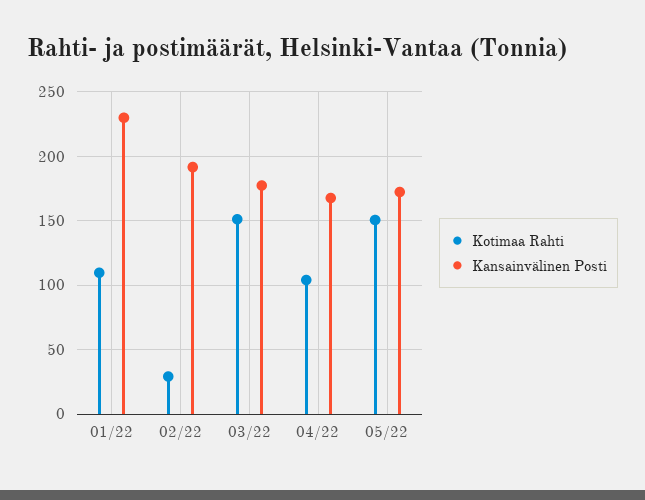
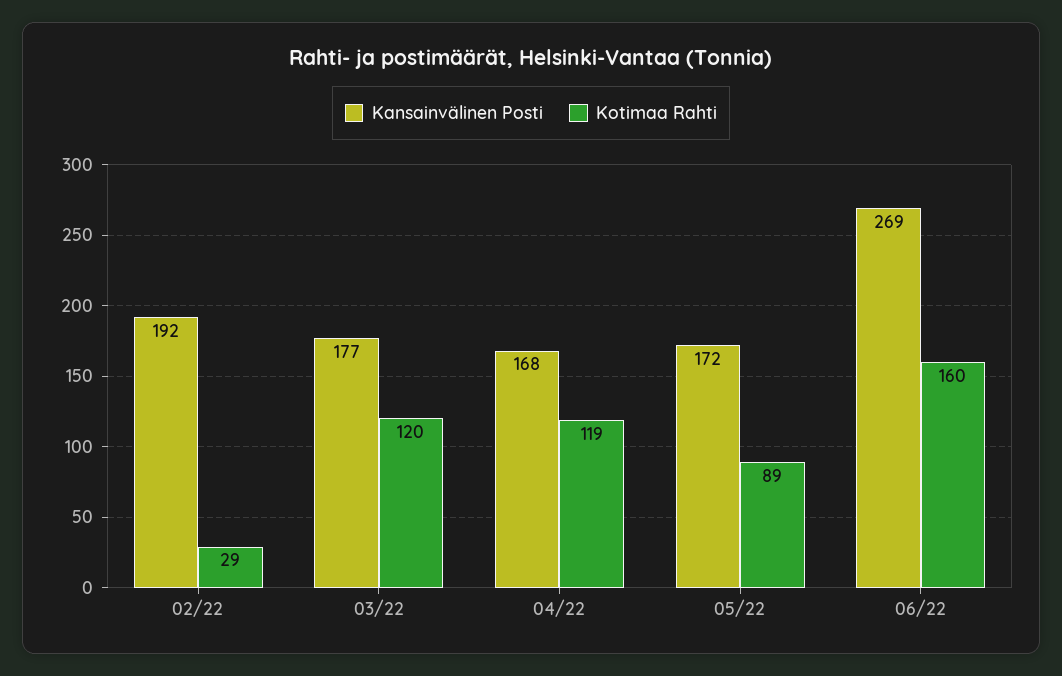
Kotimaa Rahti, 01/22: 110 -> none
Kansainvälinen Posti, 01/22: 230 -> none
Kotimaa Rahti, 03/22: 150 -> 120
Kotimaa Rahti, 04/22: 105 -> 119
Kotimaa Rahti, 05/22: 150 -> 89
Kansainvälinen Posti, 06/22: none -> 269
Kotimaa Rahti, 06/22: none -> 160

